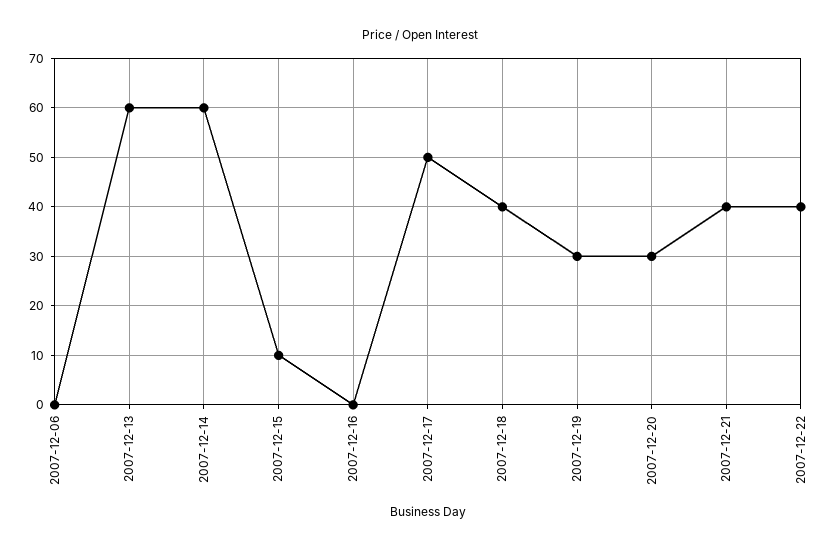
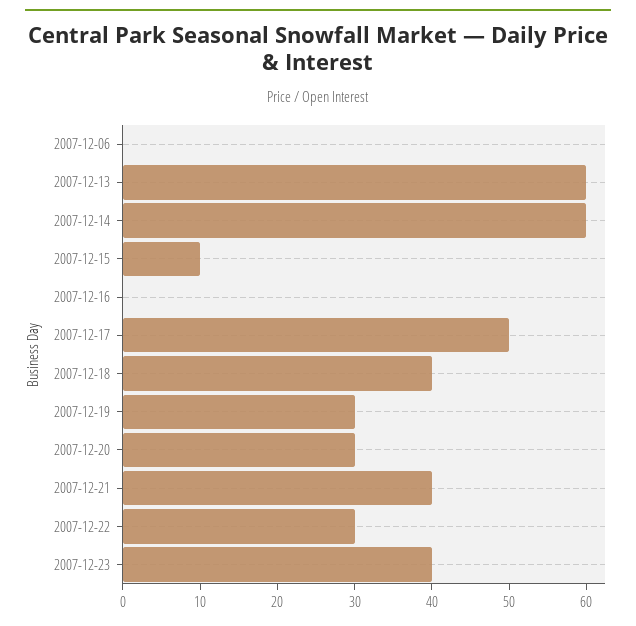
2007-12-22: 40 -> 30
2007-12-23: none -> 40

